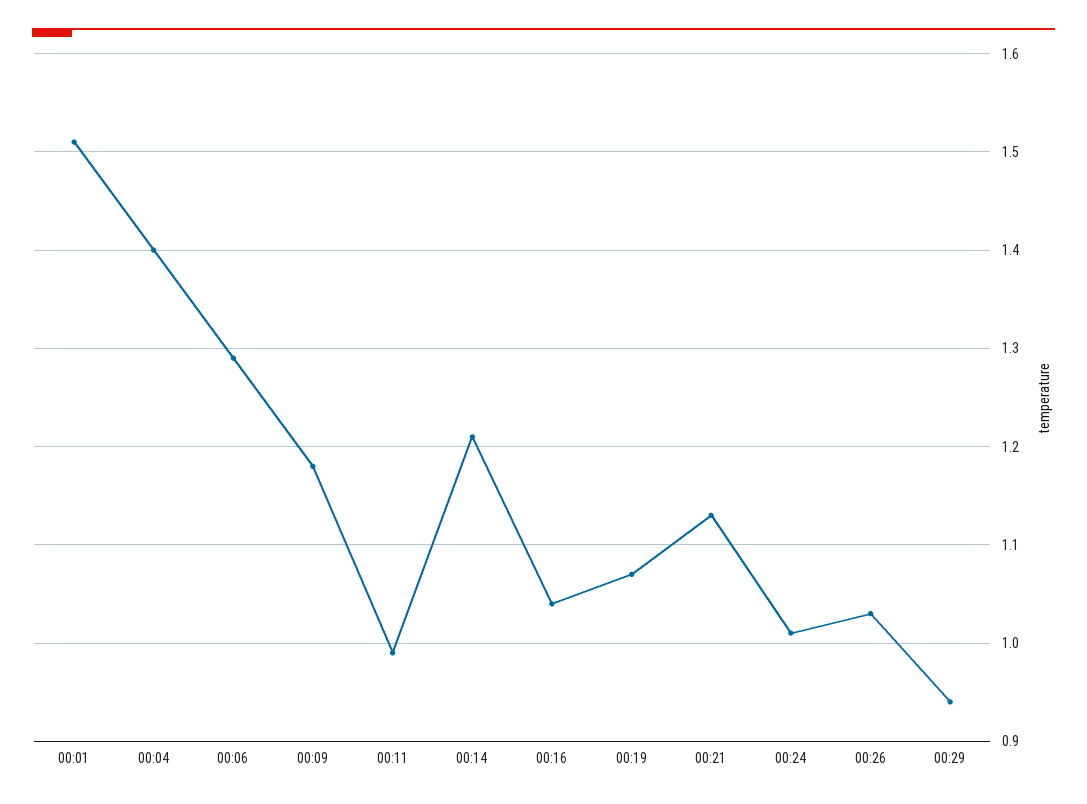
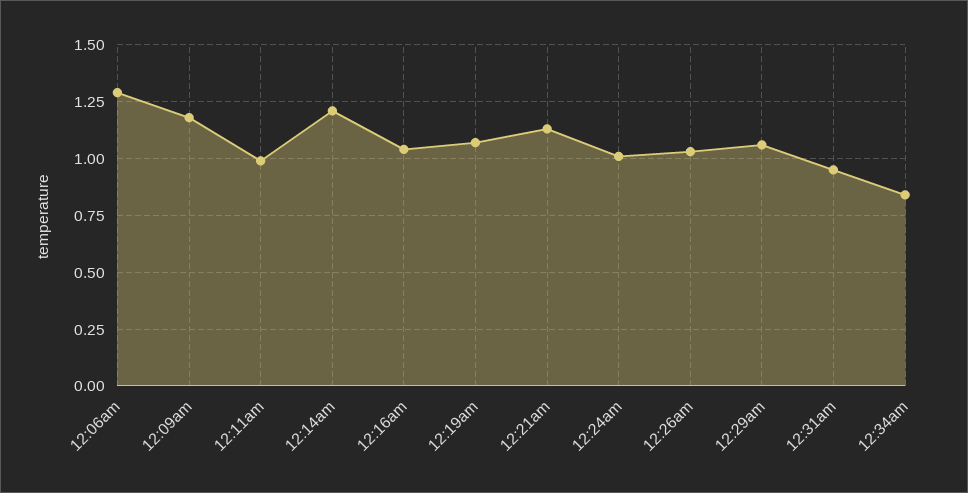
00:01: 1.51 -> none
00:04: 1.4 -> none
00:29: 0.94 -> 1.05
12:31am: none -> 0.95
12:34am: none -> 0.85

